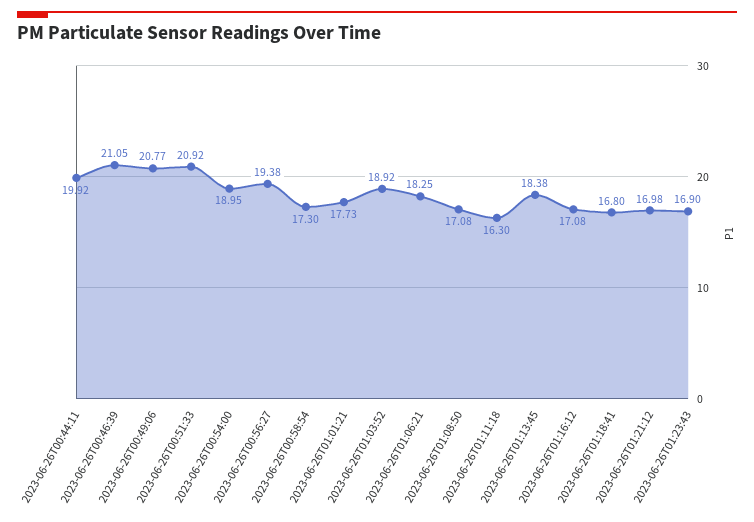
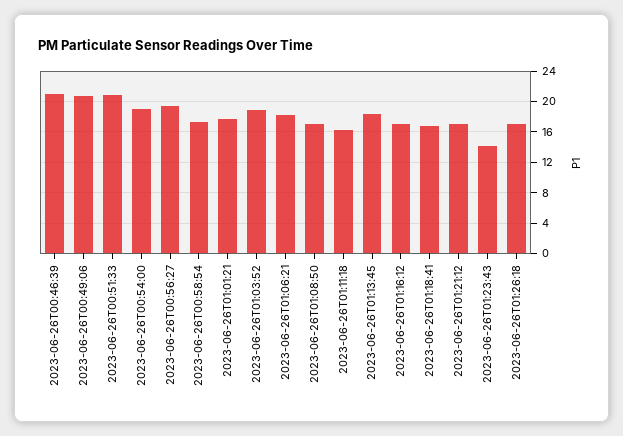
2023-06-26T00:44:11: 19.92 -> none
2023-06-26T01:23:43: 16.9 -> 14
2023-06-26T01:26:18: none -> 17

